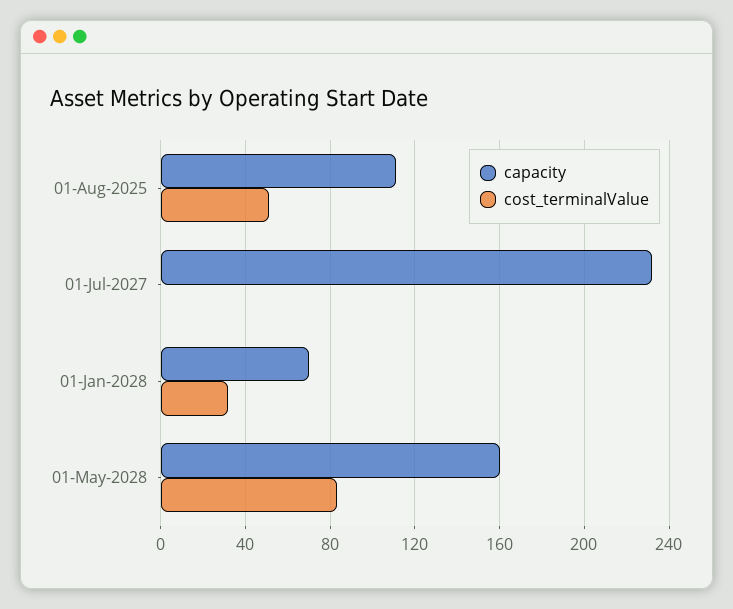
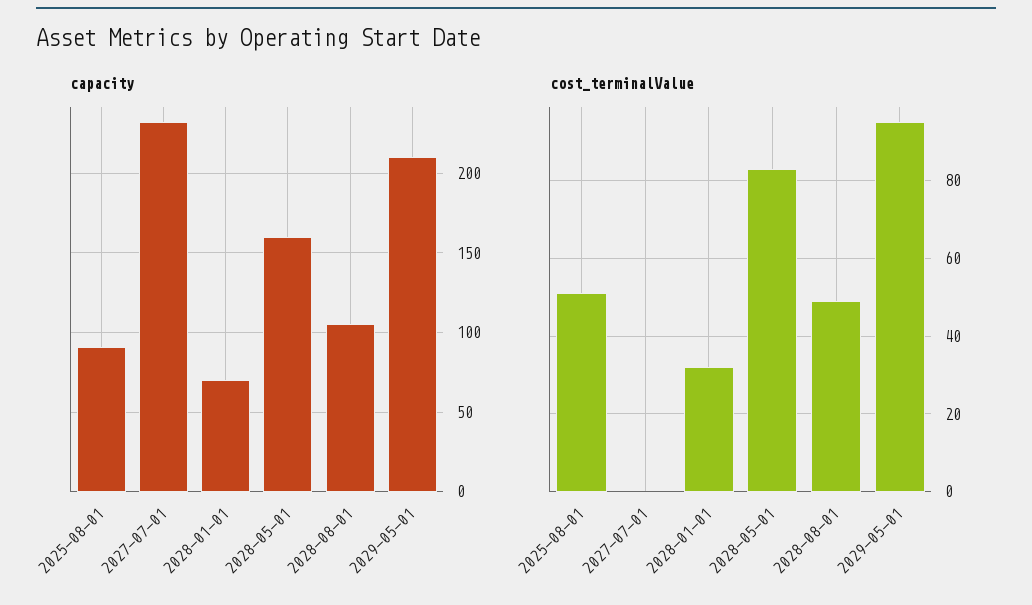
capacity, 01-Aug-2025: 110 -> 90
capacity, 2028-08-01: none -> 105
capacity, 2029-05-01: none -> 210
cost_terminalValue, 2028-08-01: none -> 50
cost_terminalValue, 2029-05-01: none -> 95

